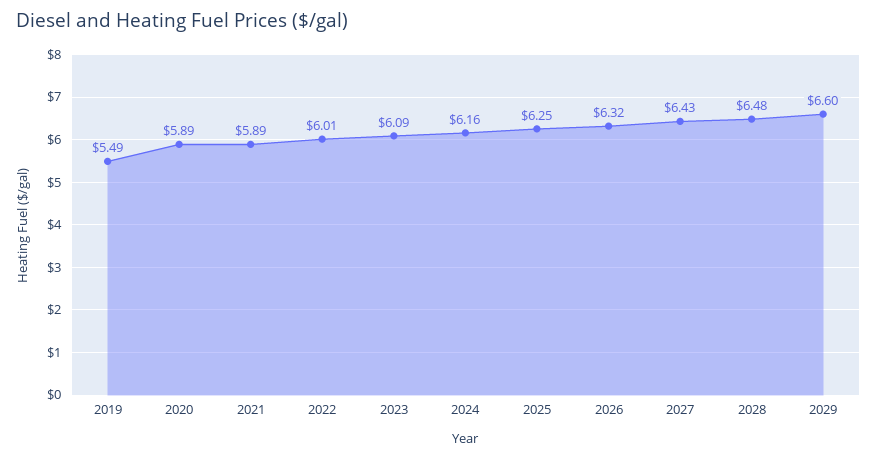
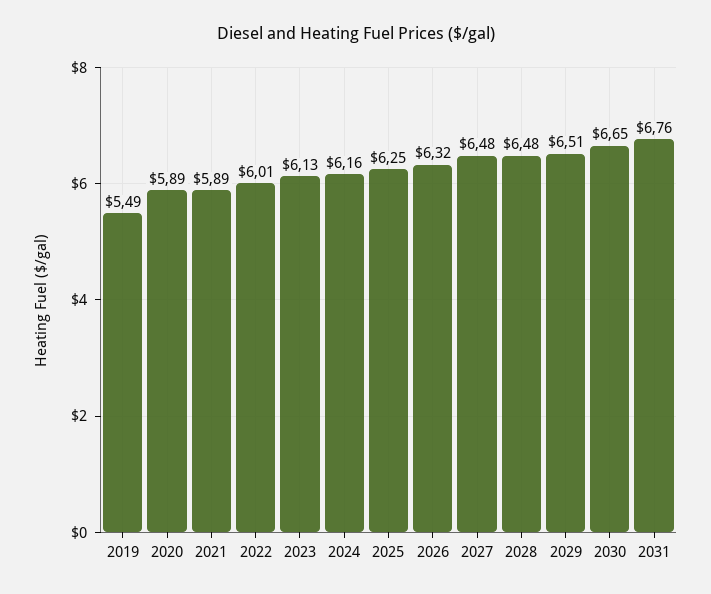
2023: 6.09 -> 6.13
2027: 6.43 -> 6.48
2029: 6.6 -> 6.51
2030: none -> 6.65
2031: none -> 6.76

